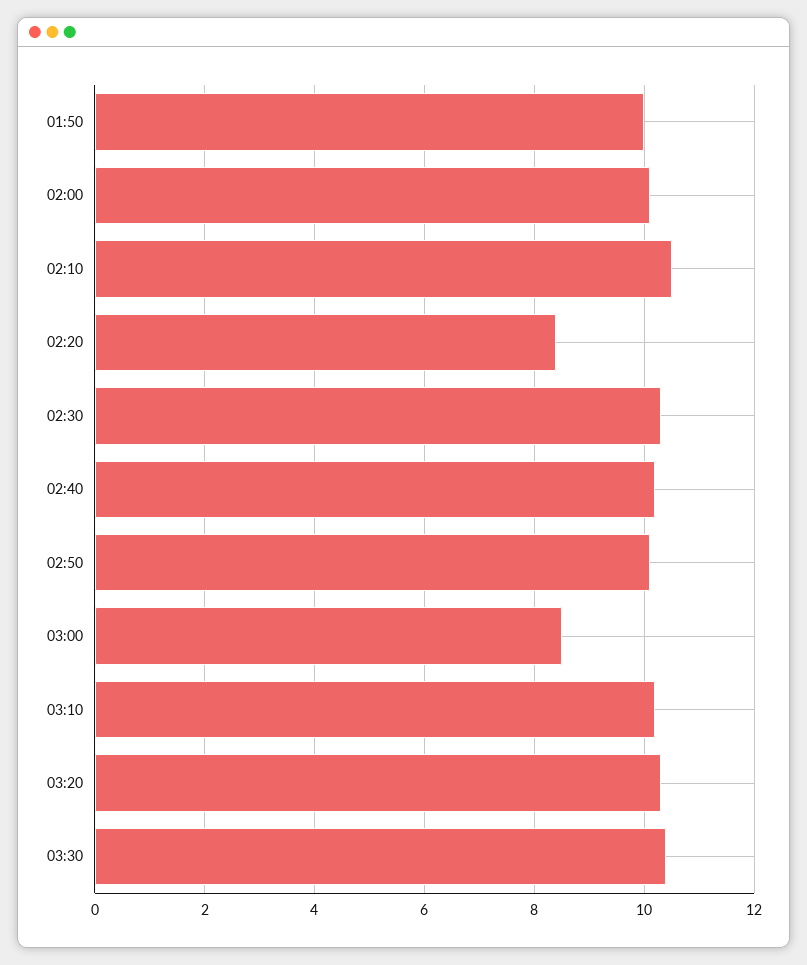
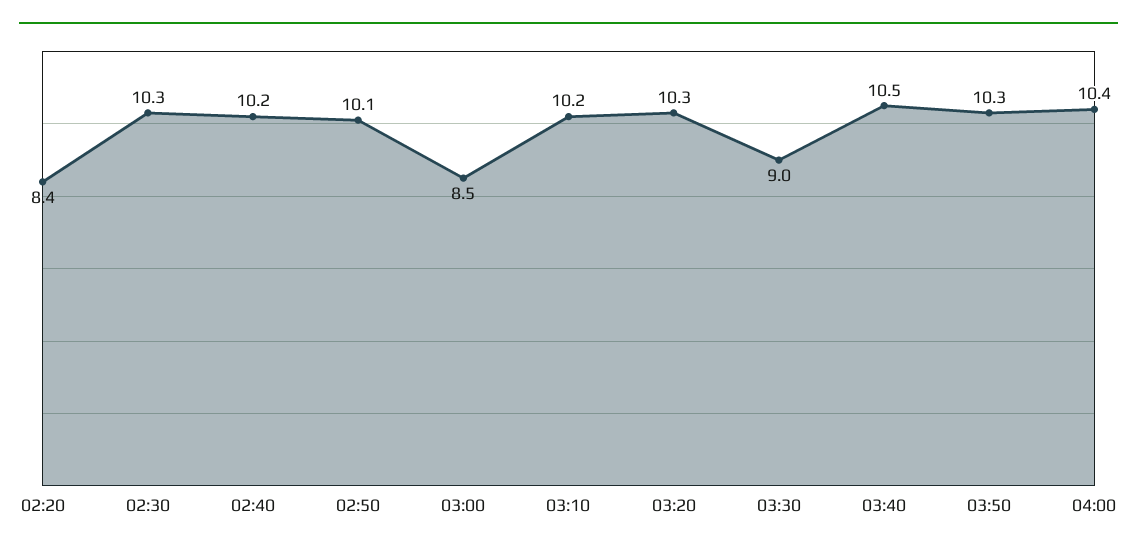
01:50: 10 -> none
02:00: 10 -> none
02:10: 10.5 -> none
03:30: 10.5 -> 9
03:40: none -> 10.5
03:50: none -> 10.3
04:00: none -> 10.4

